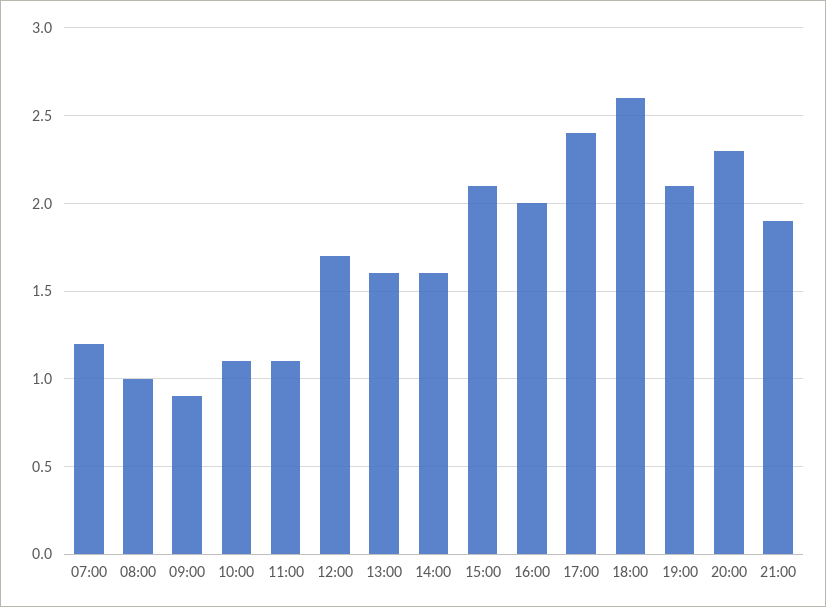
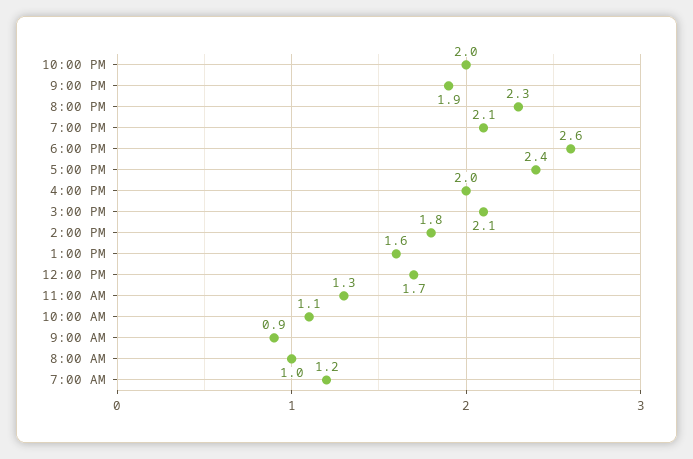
11:00: 1.1 -> 1.3
14:00: 1.6 -> 1.8
10:00 PM: none -> 2

